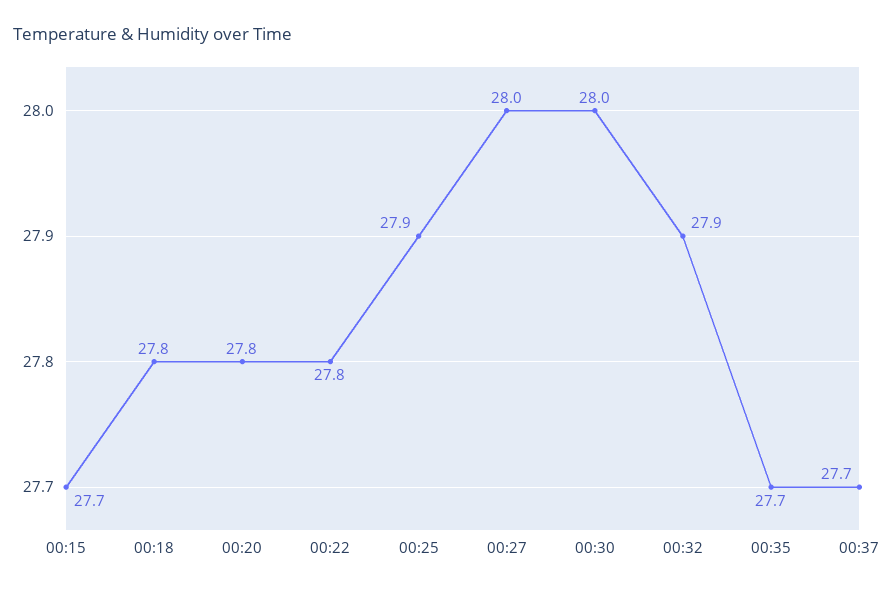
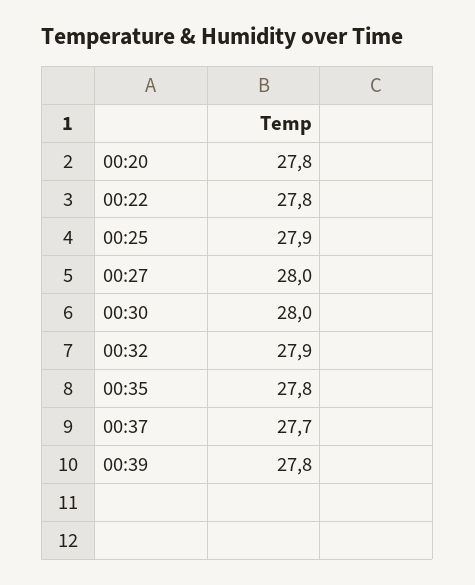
00:15: 27.7 -> none
00:18: 27.8 -> none
00:35: 27.7 -> 27.8
00:39: none -> 27.8

